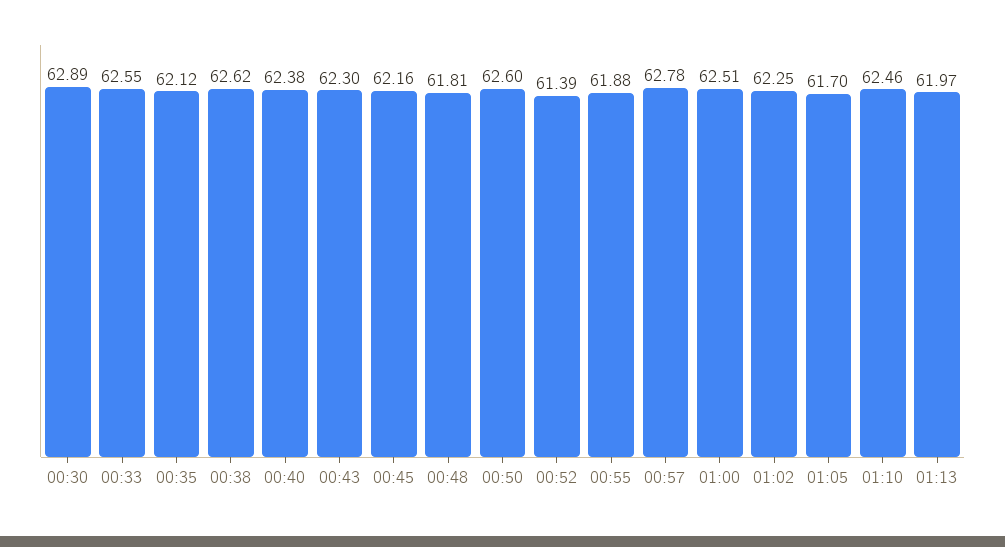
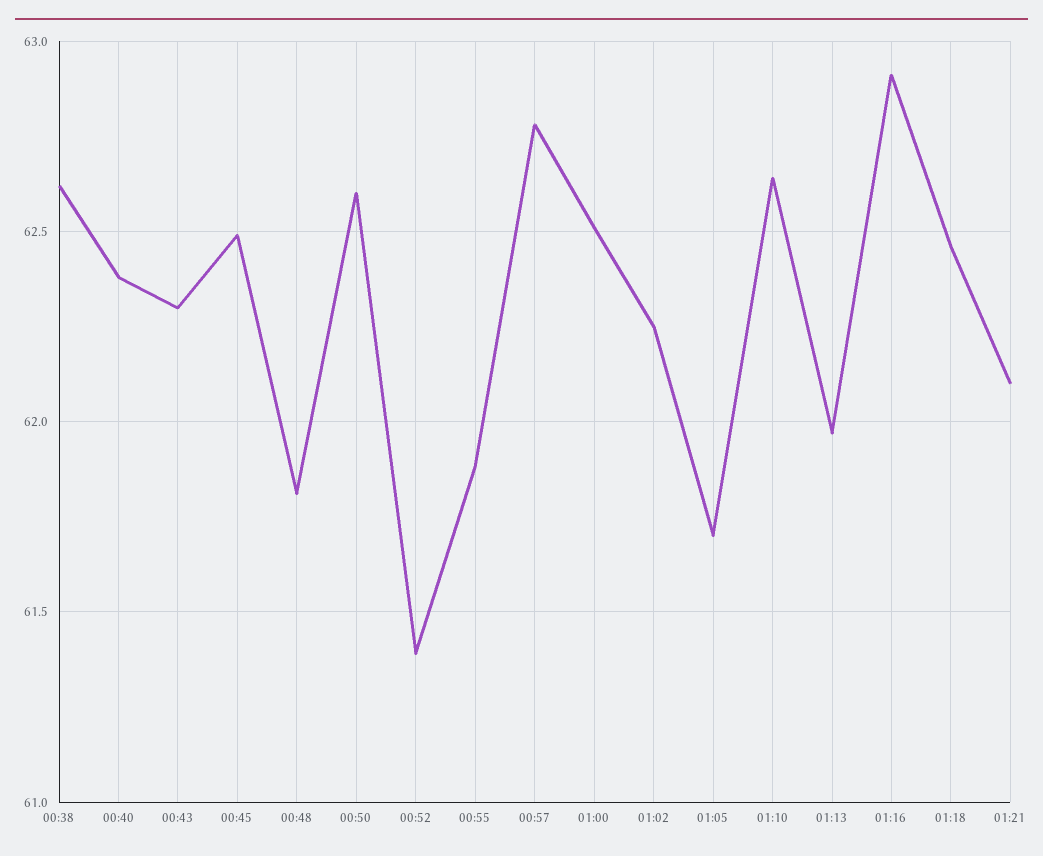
00:30: 62.89 -> none
00:33: 62.55 -> none
00:35: 62.12 -> none
00:45: 62.16 -> 62.5
01:10: 62.46 -> 62.65
01:16: none -> 62.9
01:18: none -> 62.45
01:21: none -> 62.1

